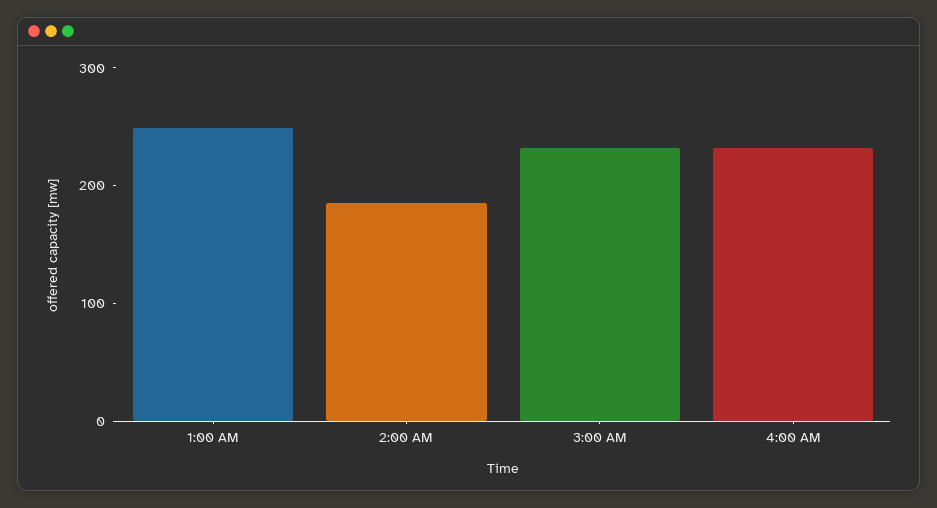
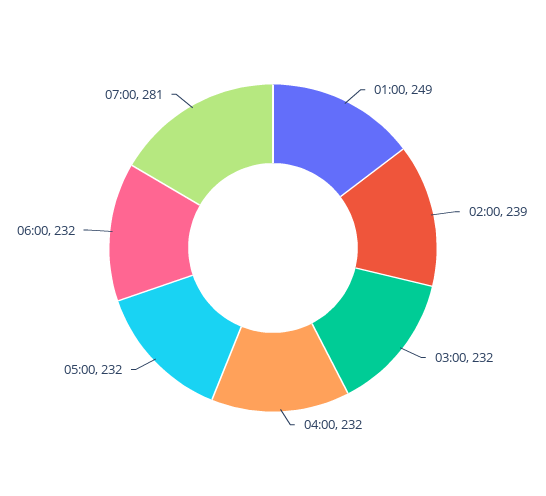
2:00 AM: 180 -> 239
05:00: none -> 232
06:00: none -> 232
07:00: none -> 281

